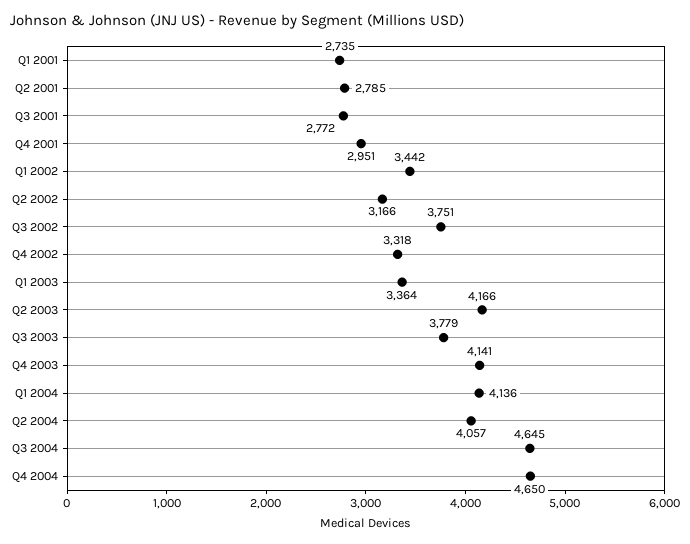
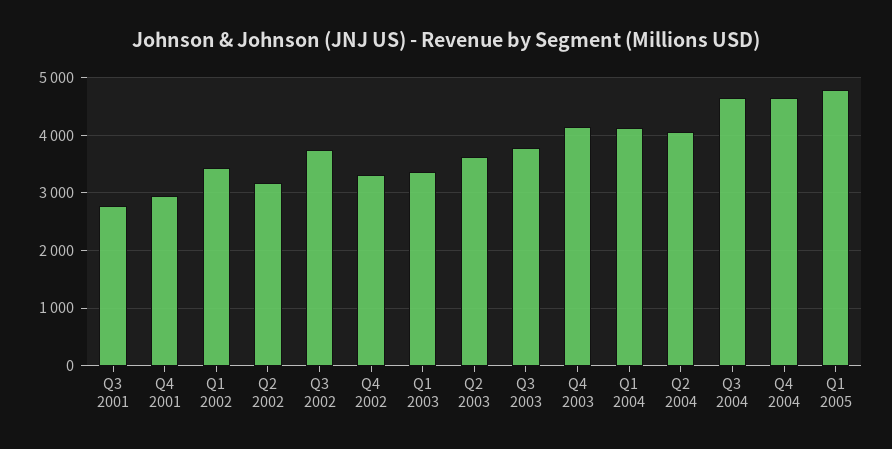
Q1 2001: 2735 -> none
Q2 2001: 2785 -> none
Q2 2003: 4166 -> 3600
Q1 2005: none -> 4800

